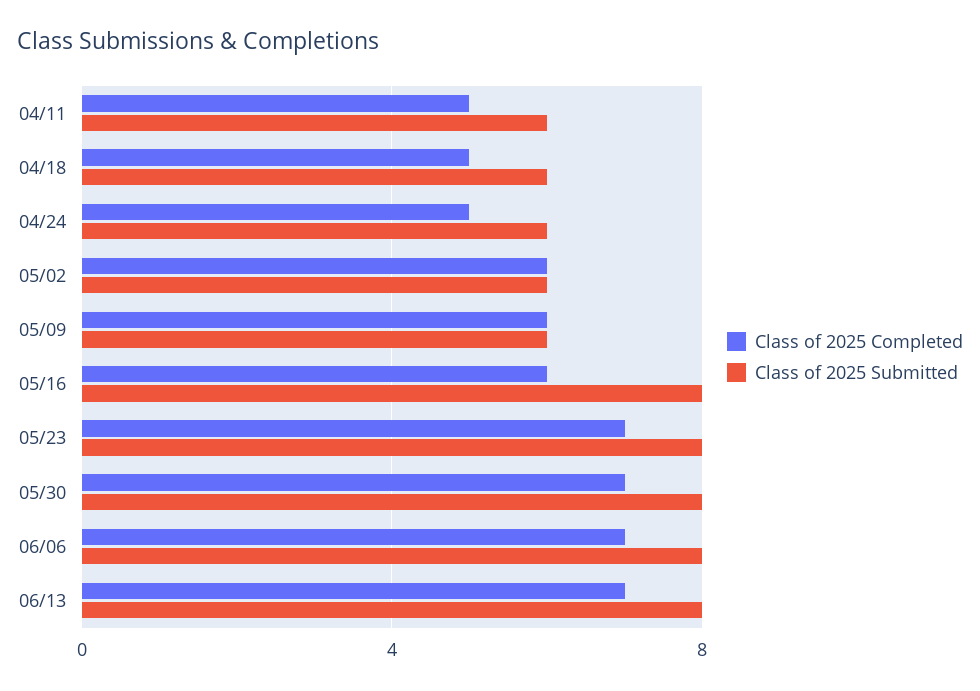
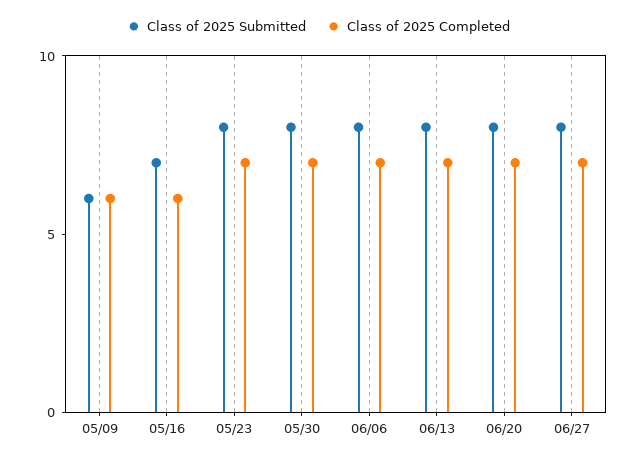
Class of 2025 Completed, 04/11: 5 -> none
Class of 2025 Submitted, 04/11: 6 -> none
Class of 2025 Completed, 04/18: 5 -> none
Class of 2025 Submitted, 04/18: 6 -> none
Class of 2025 Completed, 04/24: 5 -> none
Class of 2025 Submitted, 04/24: 6 -> none
Class of 2025 Completed, 05/02: 6 -> none
Class of 2025 Submitted, 05/02: 6 -> none
Class of 2025 Submitted, 05/16: 8 -> 7
Class of 2025 Submitted, 06/20: none -> 8
Class of 2025 Completed, 06/20: none -> 7
Class of 2025 Submitted, 06/27: none -> 8
Class of 2025 Completed, 06/27: none -> 7

